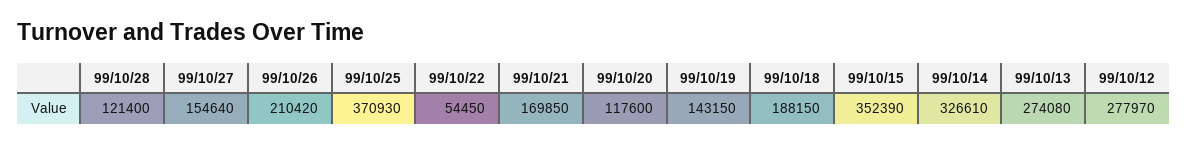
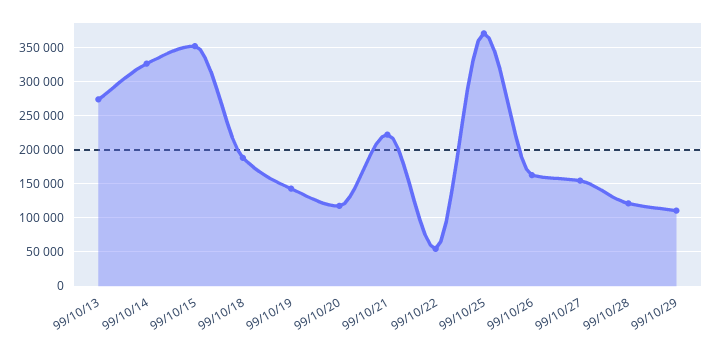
99/10/26: 210420 -> 160000
99/10/21: 169850 -> 220000
99/10/12: 277970 -> none
99/10/29: none -> 110000

